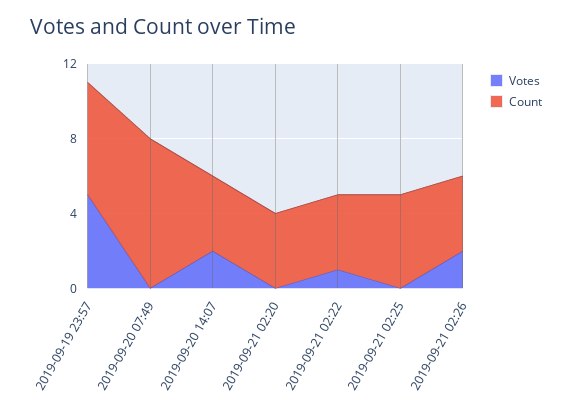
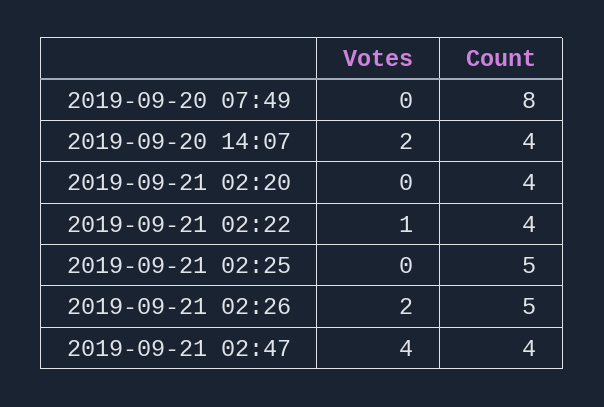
Votes, 2019-09-19 23:57: 5 -> none
Count, 2019-09-19 23:57: 6 -> none
Count, 2019-09-21 02:26: 4 -> 5
Votes, 2019-09-21 02:47: none -> 4
Count, 2019-09-21 02:47: none -> 4

